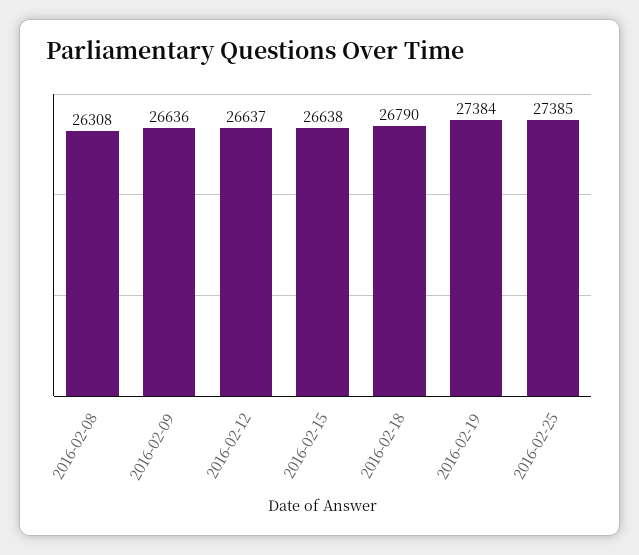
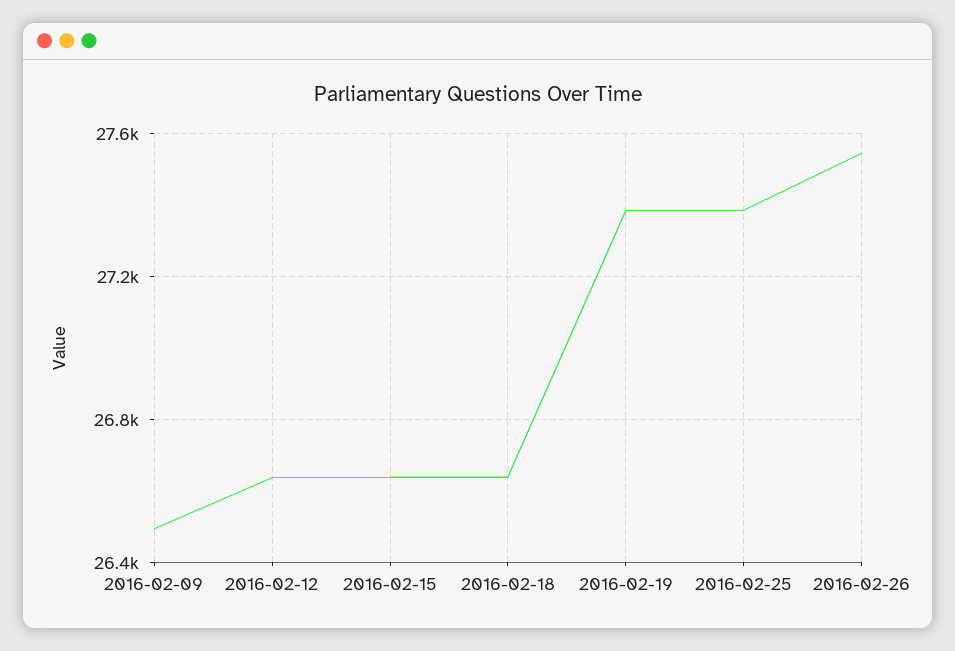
2016-02-08: 26308 -> none
2016-02-09: 26636 -> 26500
2016-02-18: 26790 -> 26650
2016-02-26: none -> 27550

